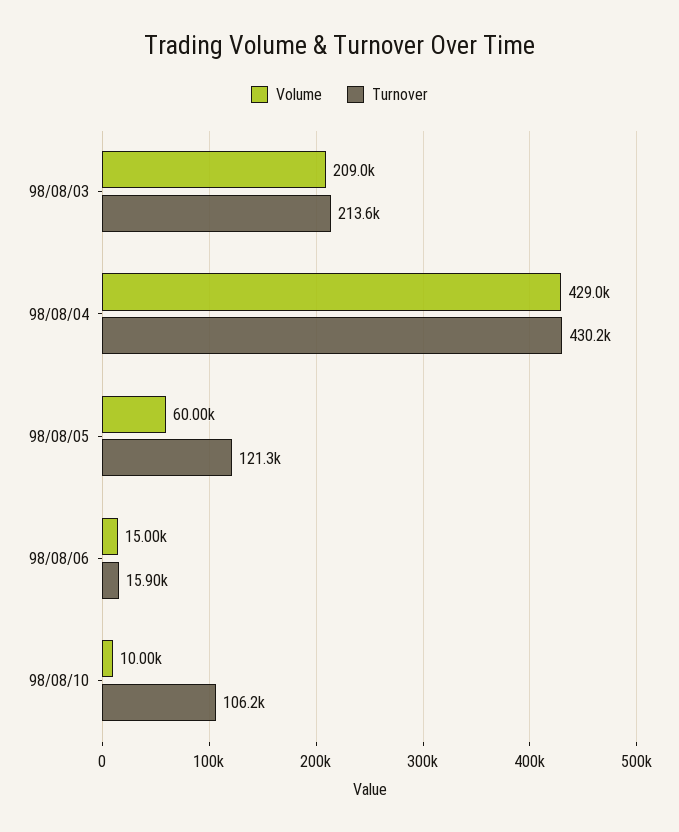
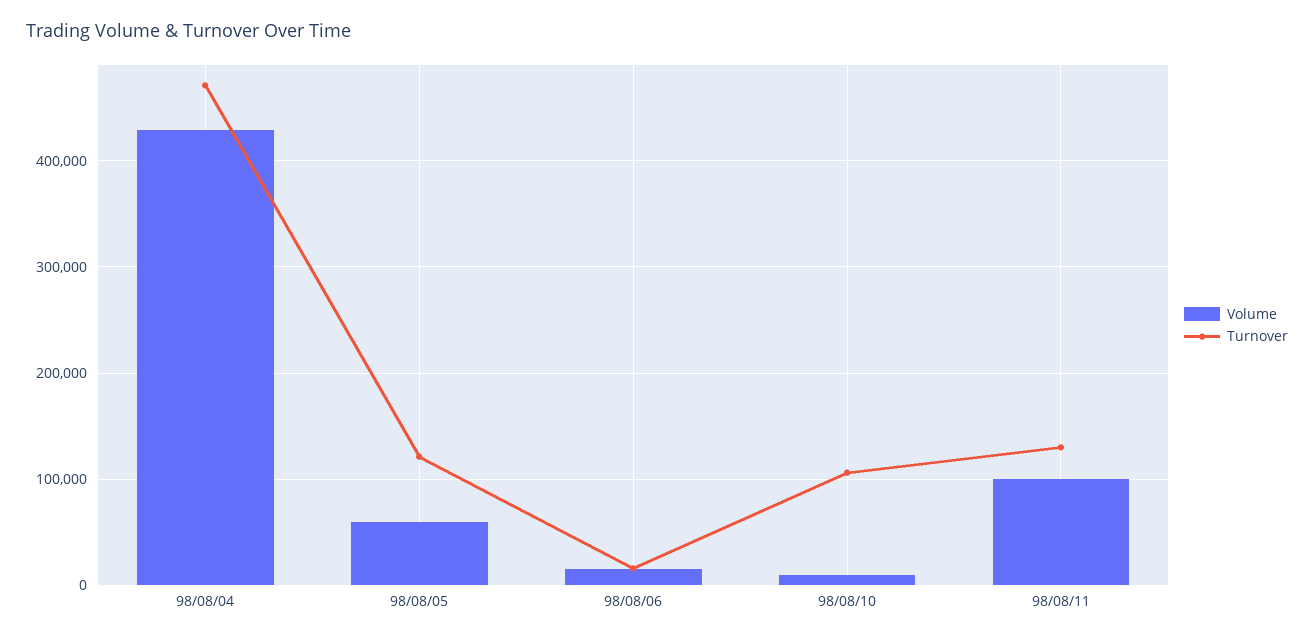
Volume, 98/08/03: 209000 -> none
Turnover, 98/08/03: 213600 -> none
Turnover, 98/08/04: 430200 -> 470000
Volume, 98/08/11: none -> 100000
Turnover, 98/08/11: none -> 130000

